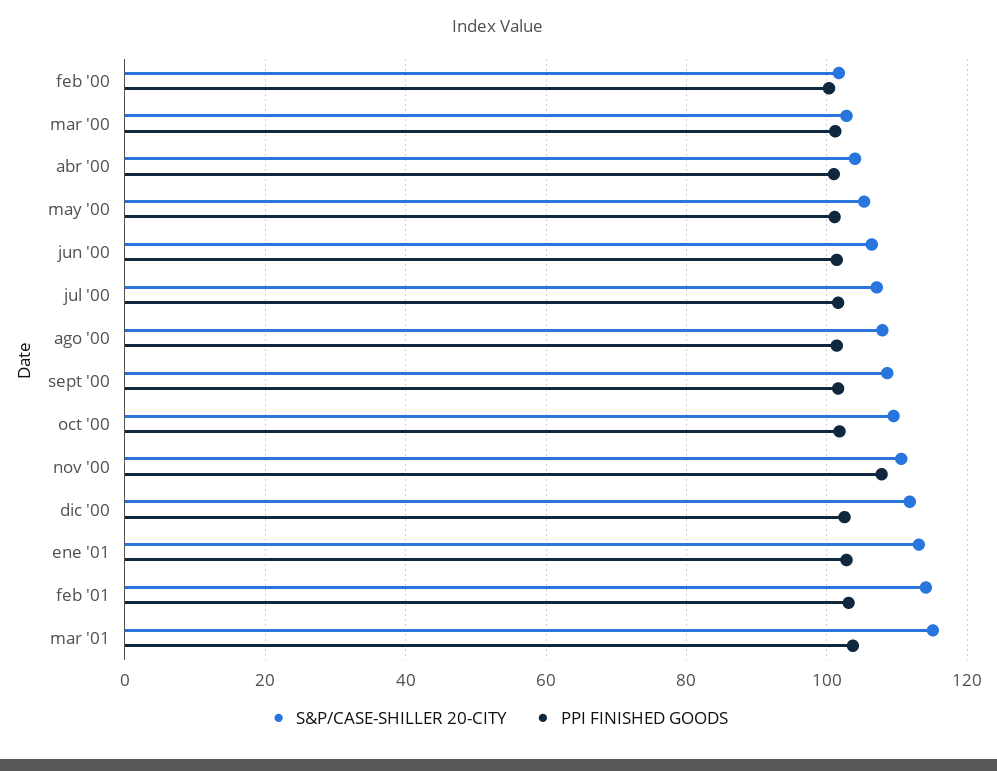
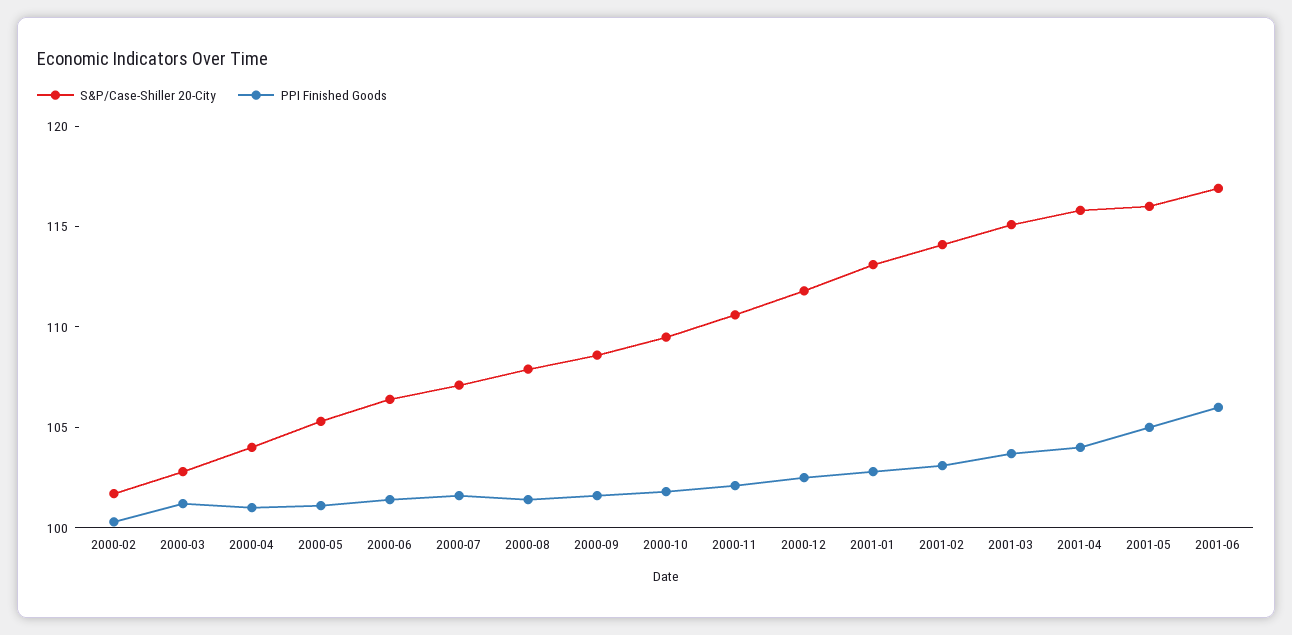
PPI FINISHED GOODS, nov '00: 108 -> 102
S&P/CASE-SHILLER 20-CITY, 2001-04: none -> 116
PPI FINISHED GOODS, 2001-04: none -> 104
S&P/CASE-SHILLER 20-CITY, 2001-05: none -> 116
PPI FINISHED GOODS, 2001-05: none -> 105
S&P/CASE-SHILLER 20-CITY, 2001-06: none -> 117
PPI FINISHED GOODS, 2001-06: none -> 106

